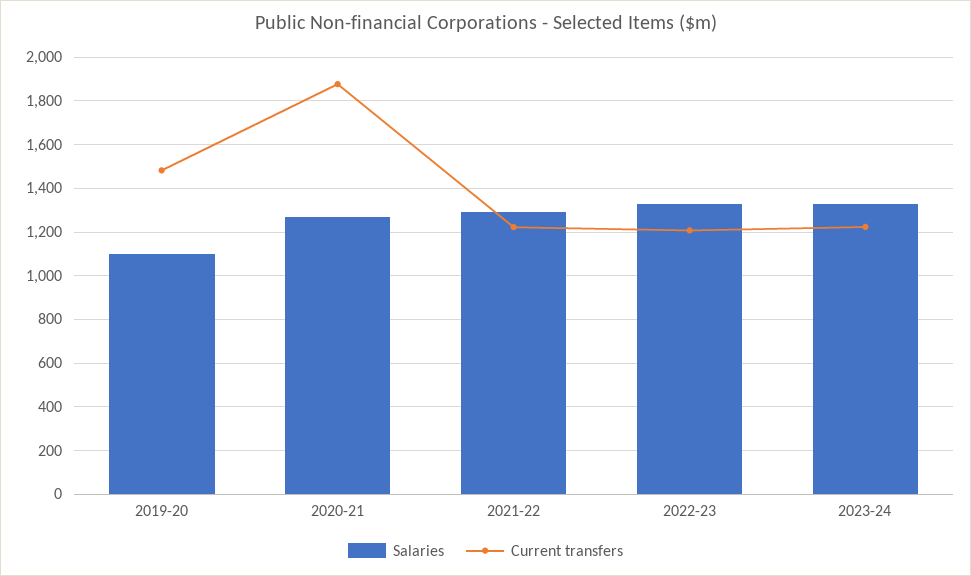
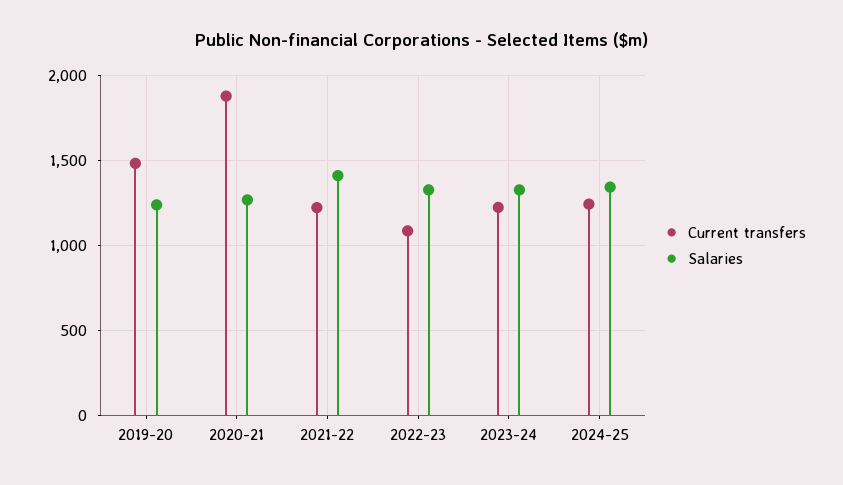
Salaries, 2019-20: 1100 -> 1250
Salaries, 2021-22: 1300 -> 1400
Current transfers, 2022-23: 1200 -> 1100
Current transfers, 2024-25: none -> 1250
Salaries, 2024-25: none -> 1350

